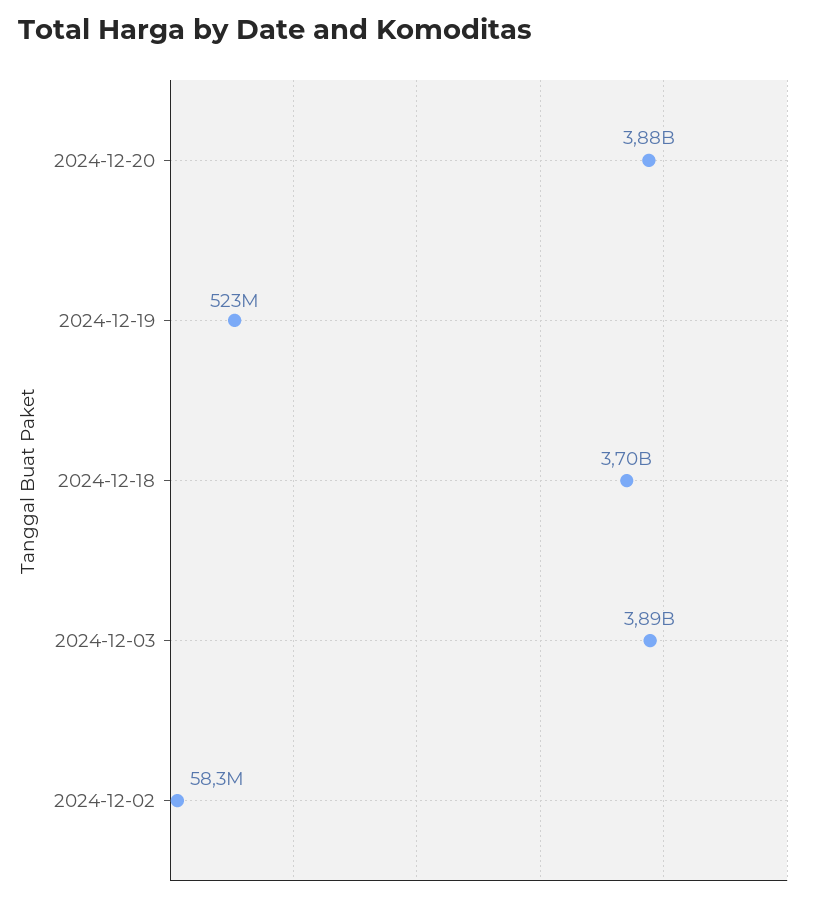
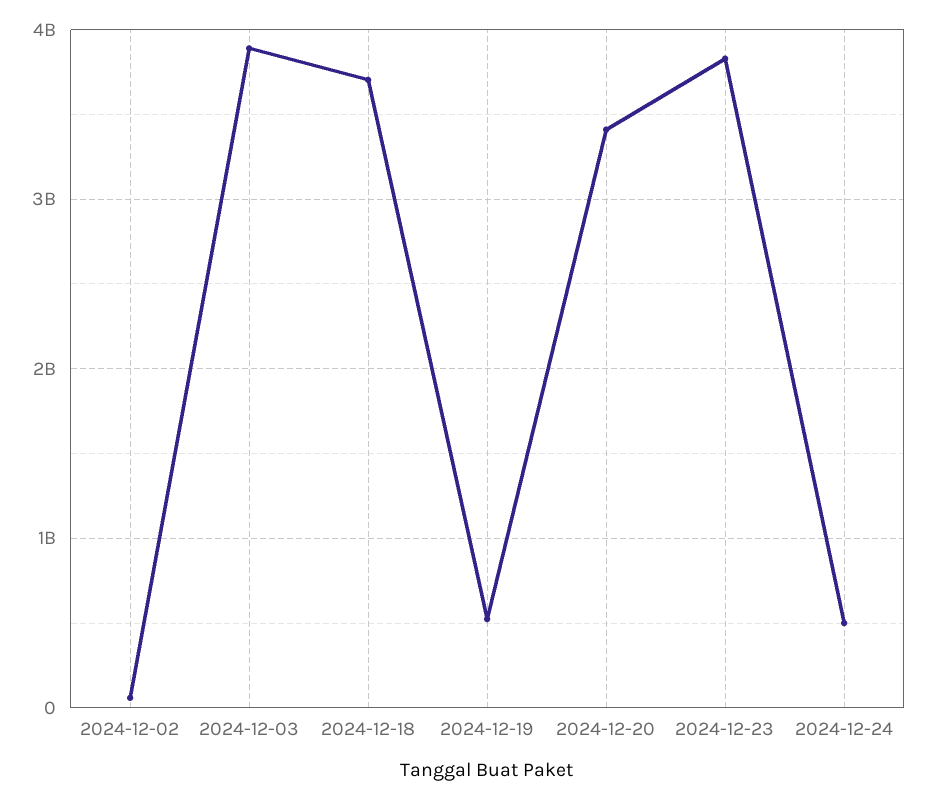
2024-12-20: 3880000000 -> 3400000000
2024-12-23: none -> 3800000000
2024-12-24: none -> 500000000

